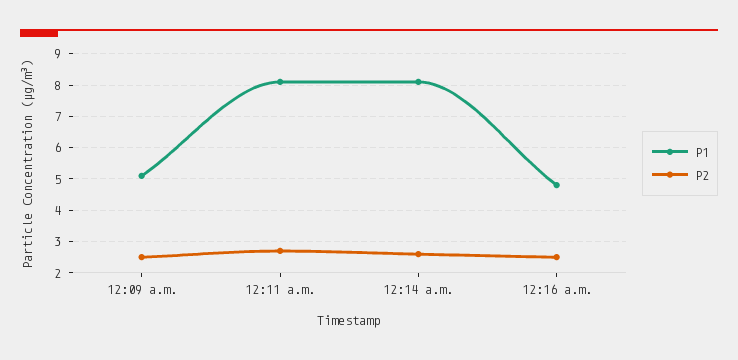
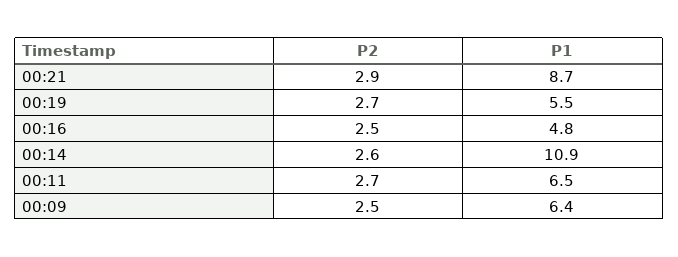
P1, 12:09 a.m.: 5 -> 6.4
P1, 12:11 a.m.: 8 -> 6.5
P1, 12:14 a.m.: 8 -> 10.9
P2, 00:21: none -> 2.9
P1, 00:21: none -> 8.7
P2, 00:19: none -> 2.7
P1, 00:19: none -> 5.5

